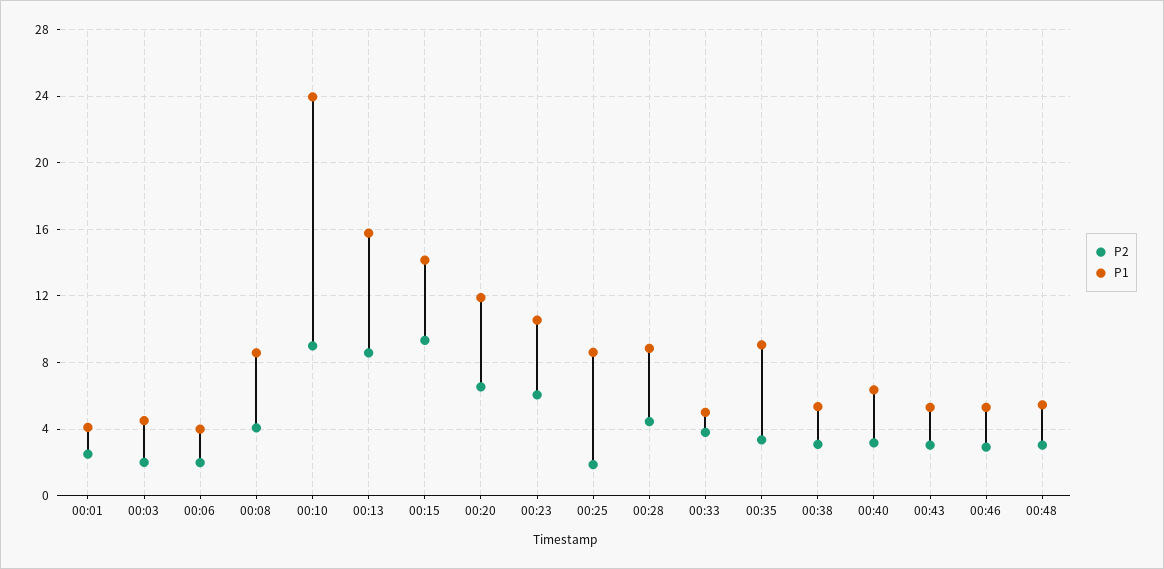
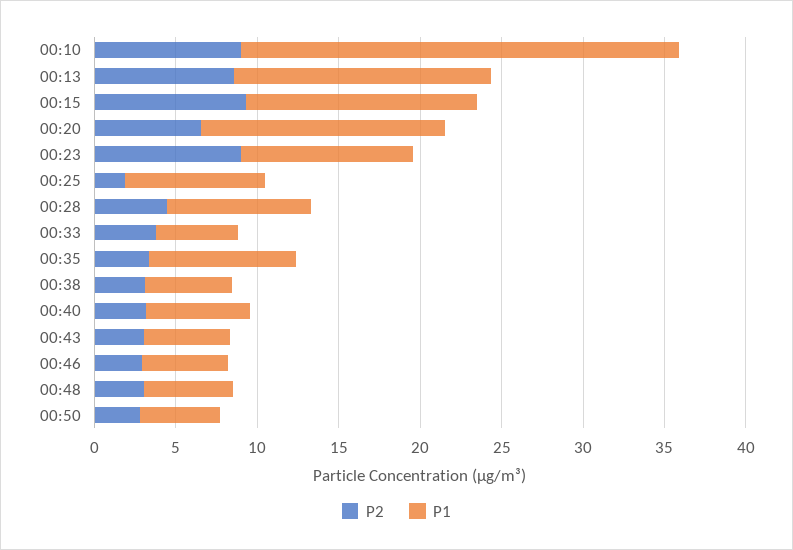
P2, 00:01: 2.5 -> none
P1, 00:01: 4 -> none
P2, 00:03: 2 -> none
P1, 00:03: 4.5 -> none
P2, 00:06: 2 -> none
P1, 00:06: 4 -> none
P2, 00:08: 4 -> none
P1, 00:08: 8.5 -> none
P1, 00:10: 24 -> 27
P1, 00:20: 12 -> 15
P2, 00:23: 6 -> 9
P2, 00:50: none -> 3
P1, 00:50: none -> 5

